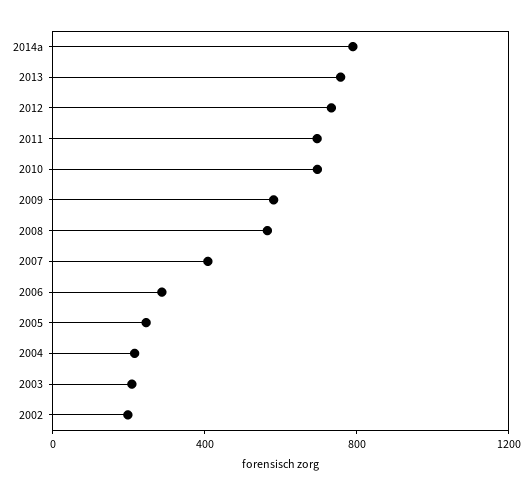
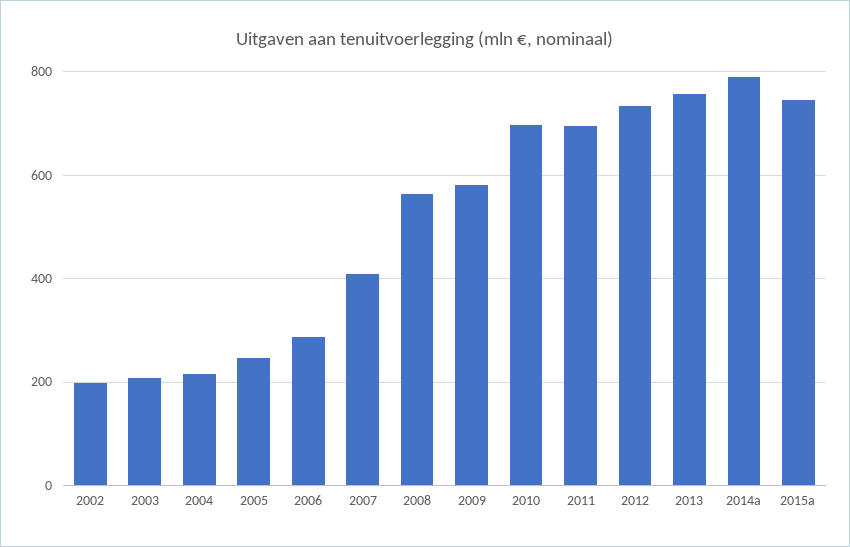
2015a: none -> 740

